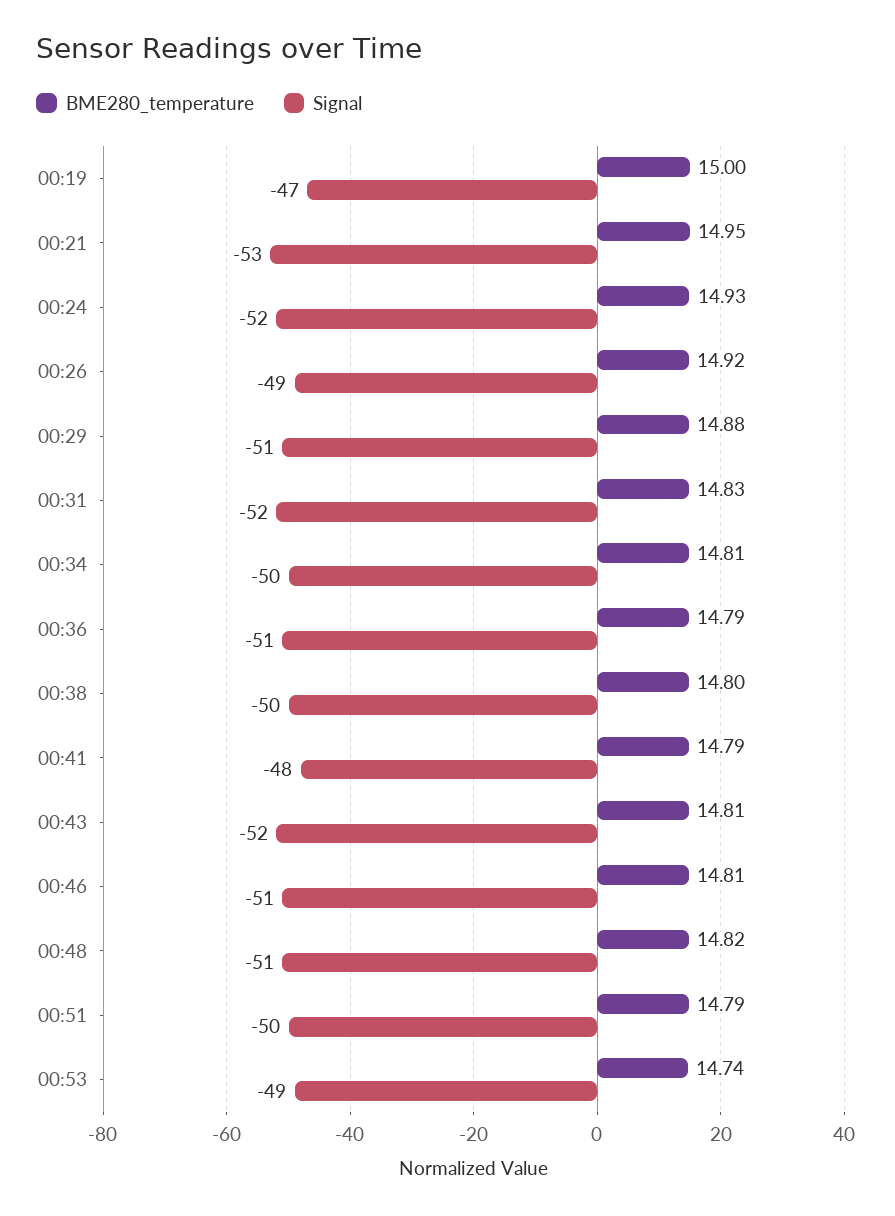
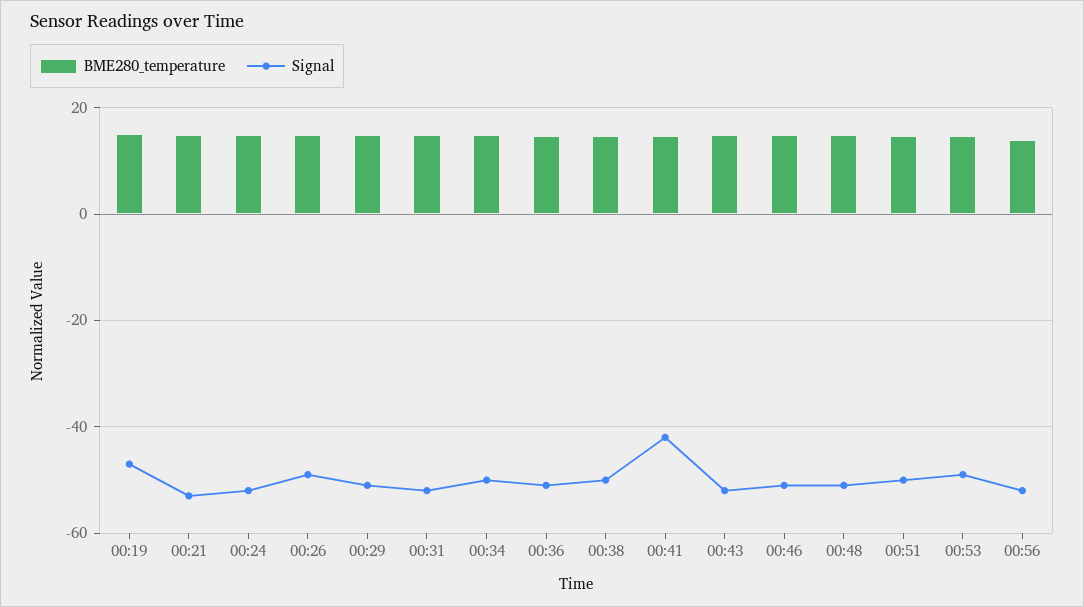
Signal, 00:41: -48 -> -42
BME280_temperature, 00:56: none -> 14
Signal, 00:56: none -> -52

